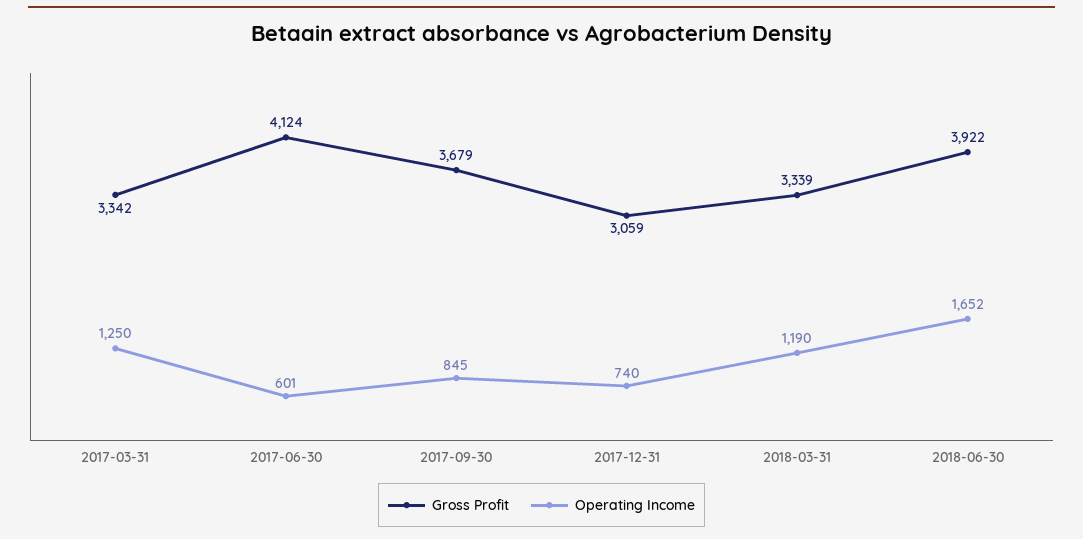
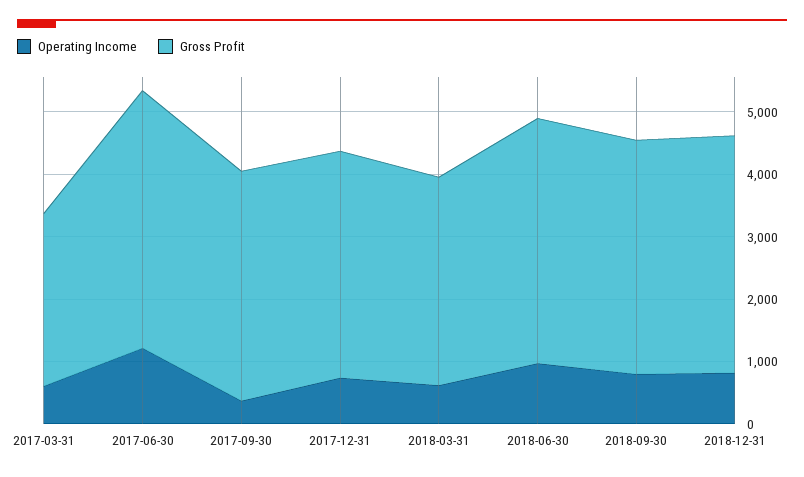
Gross Profit, 2017-03-31: 3342 -> 2800
Operating Income, 2017-03-31: 1250 -> 600
Operating Income, 2017-06-30: 601 -> 1200
Operating Income, 2017-09-30: 845 -> 400
Gross Profit, 2017-12-31: 3059 -> 3600
Operating Income, 2018-03-31: 1190 -> 600
Operating Income, 2018-06-30: 1652 -> 1000
Operating Income, 2018-09-30: none -> 800
Gross Profit, 2018-09-30: none -> 3800
Operating Income, 2018-12-31: none -> 800
Gross Profit, 2018-12-31: none -> 3800

